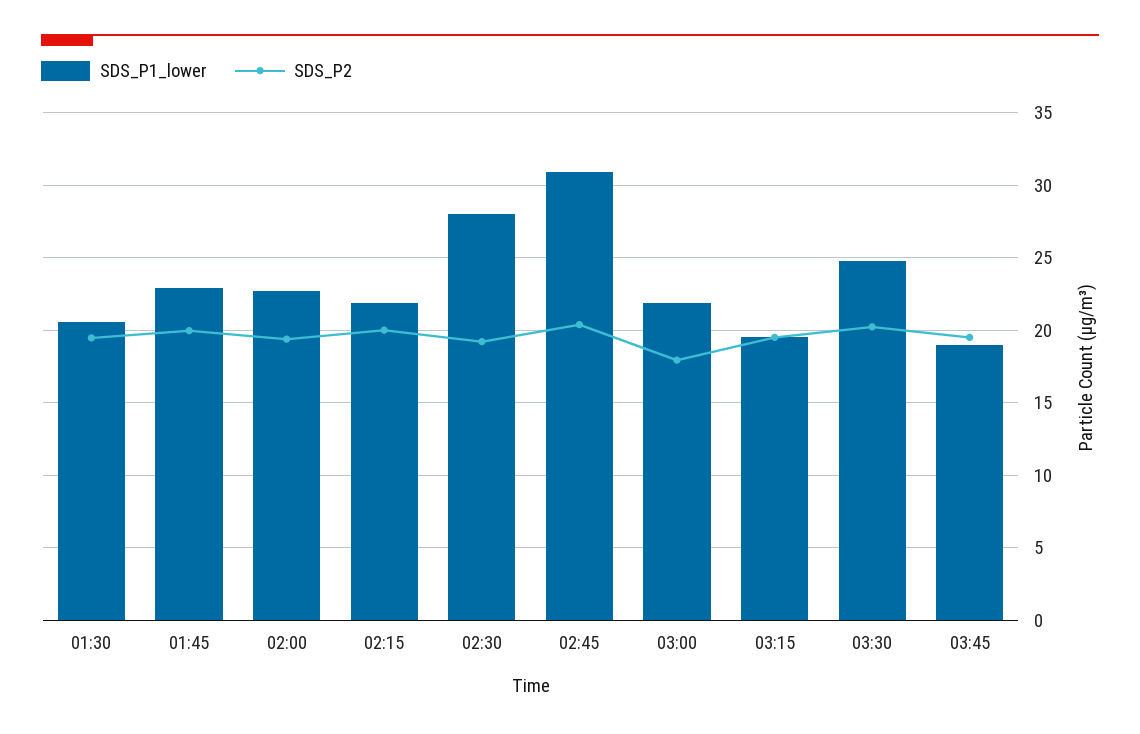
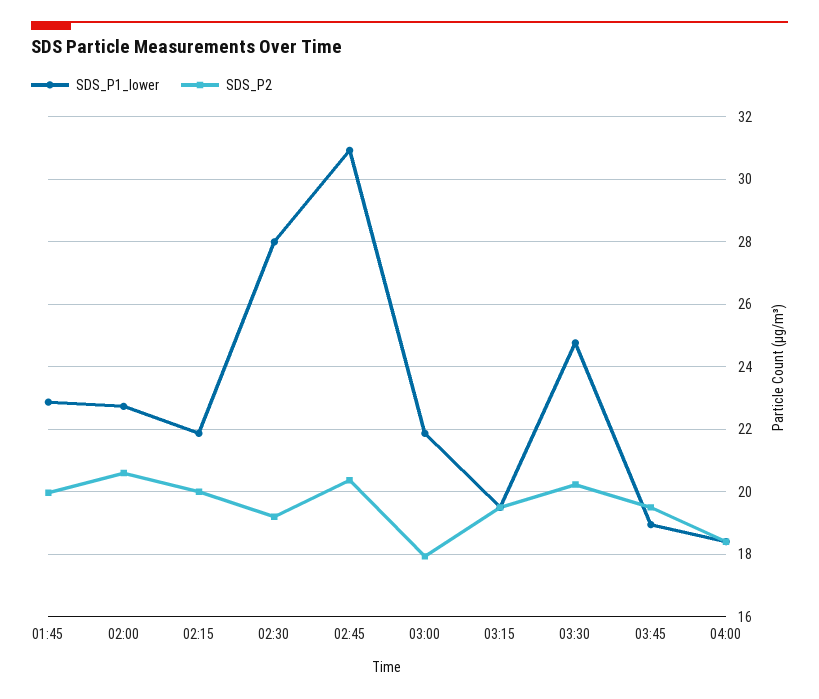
SDS_P1_lower, 01:30: 20.5 -> none
SDS_P2, 01:30: 19.5 -> none
SDS_P2, 02:00: 19.5 -> 20.6
SDS_P1_lower, 04:00: none -> 18.4
SDS_P2, 04:00: none -> 18.4

